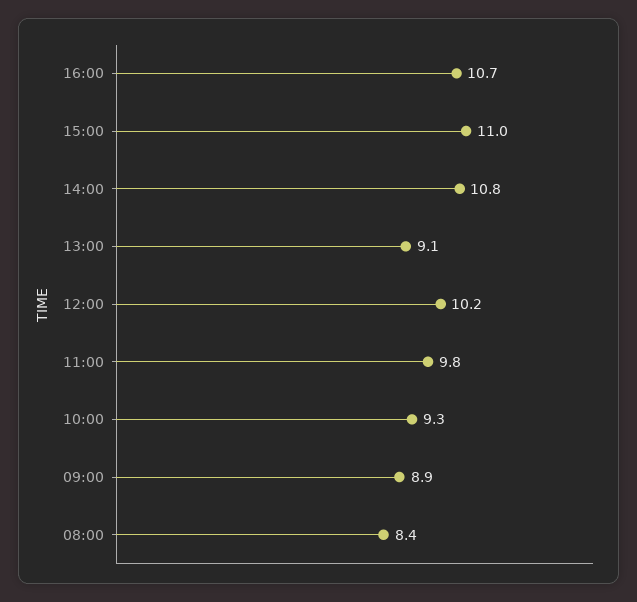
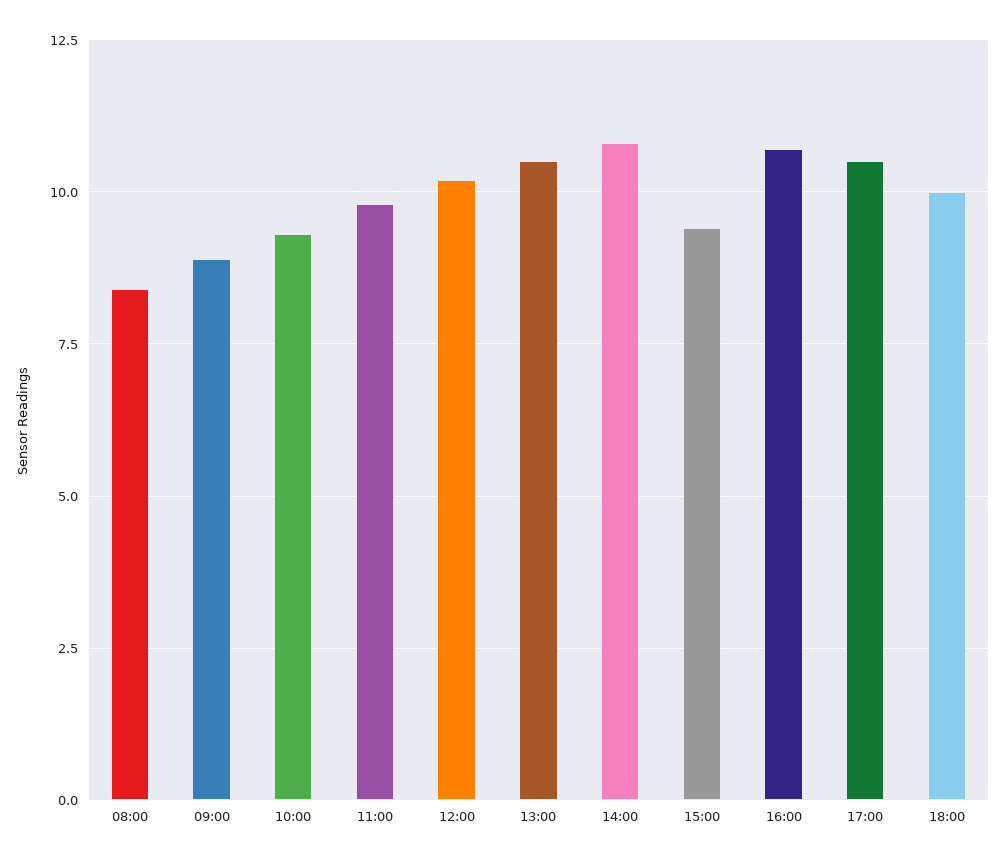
15:00: 11 -> 9.5
13:00: 9.1 -> 10.5
17:00: none -> 10.5
18:00: none -> 10

